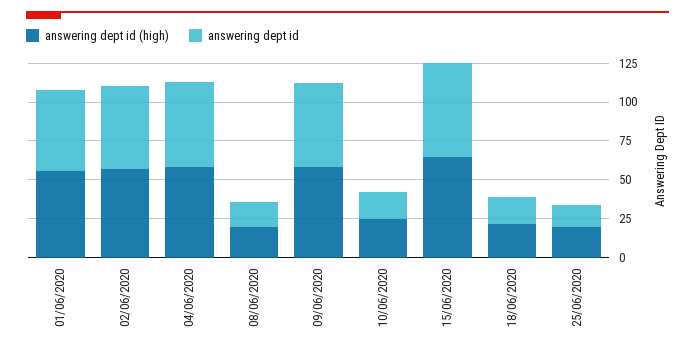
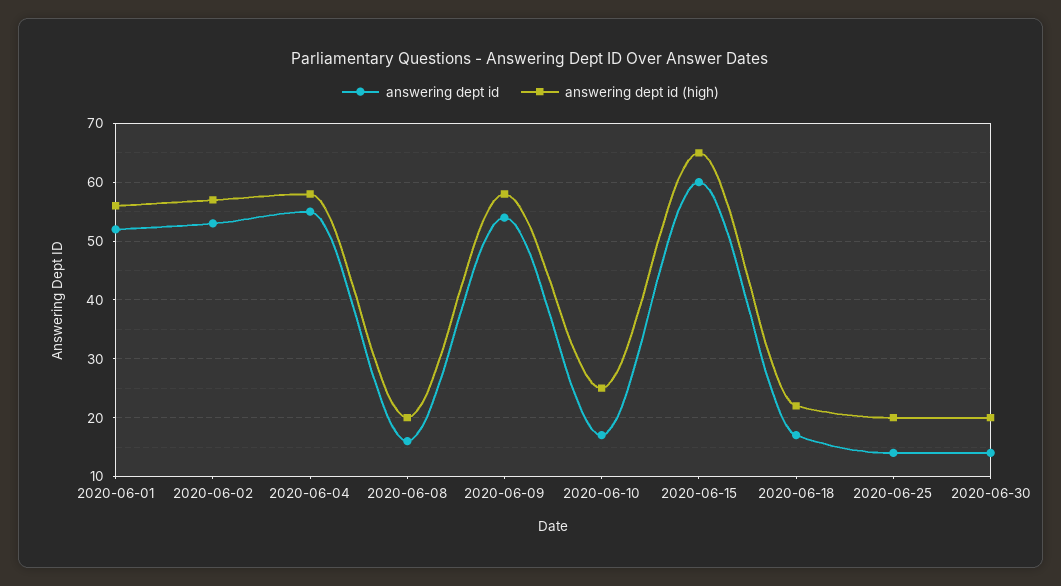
answering dept id, 2020-06-30: none -> 15
answering dept id (high), 2020-06-30: none -> 20

